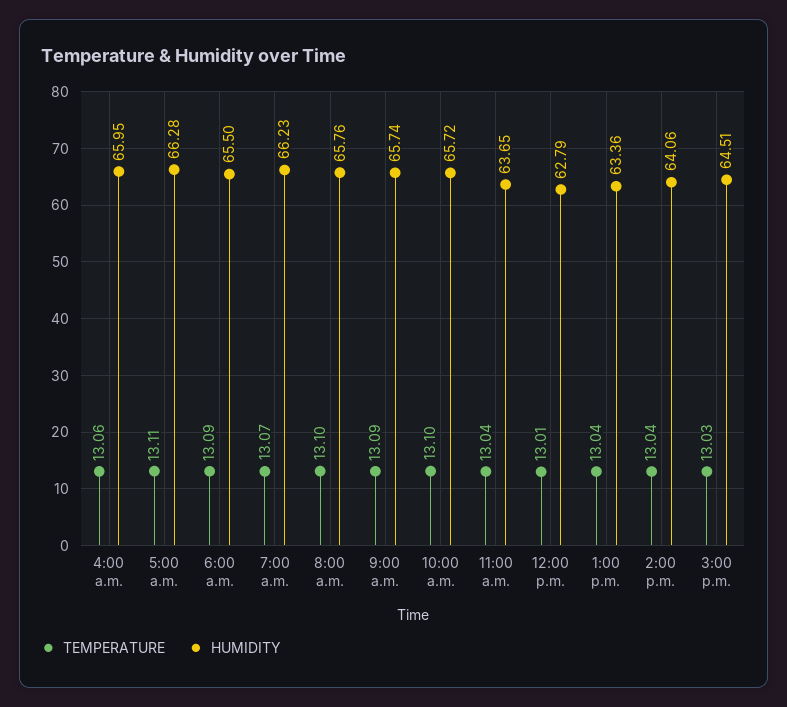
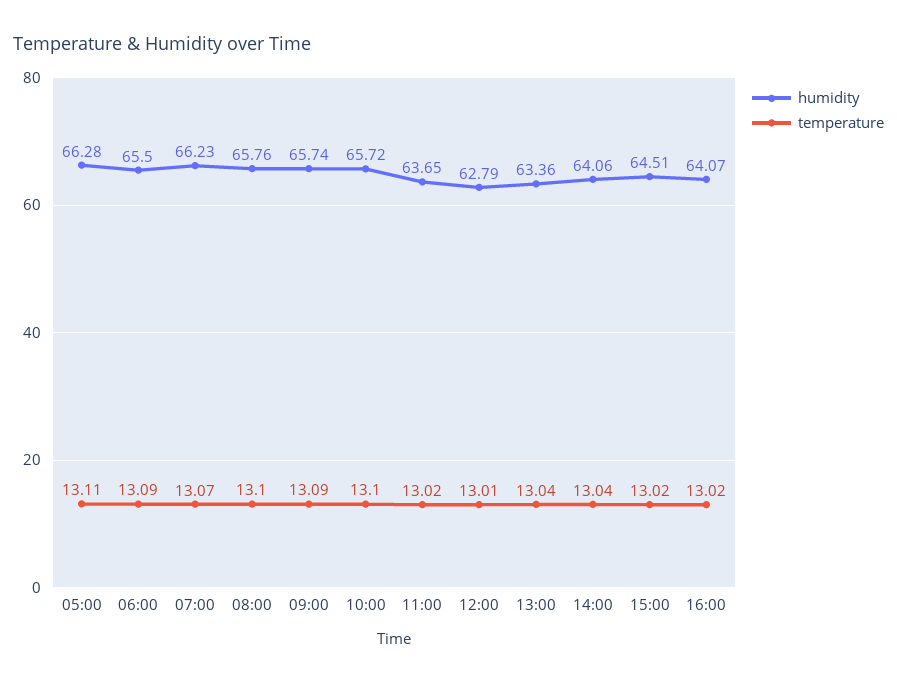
TEMPERATURE, 4:00 a.m.: 13.06 -> none
HUMIDITY, 4:00 a.m.: 65.95 -> none
TEMPERATURE, 11:00 a.m.: 13.04 -> 13.02
TEMPERATURE, 3:00 p.m.: 13.03 -> 13.02
HUMIDITY, 16:00: none -> 64.07
TEMPERATURE, 16:00: none -> 13.02

